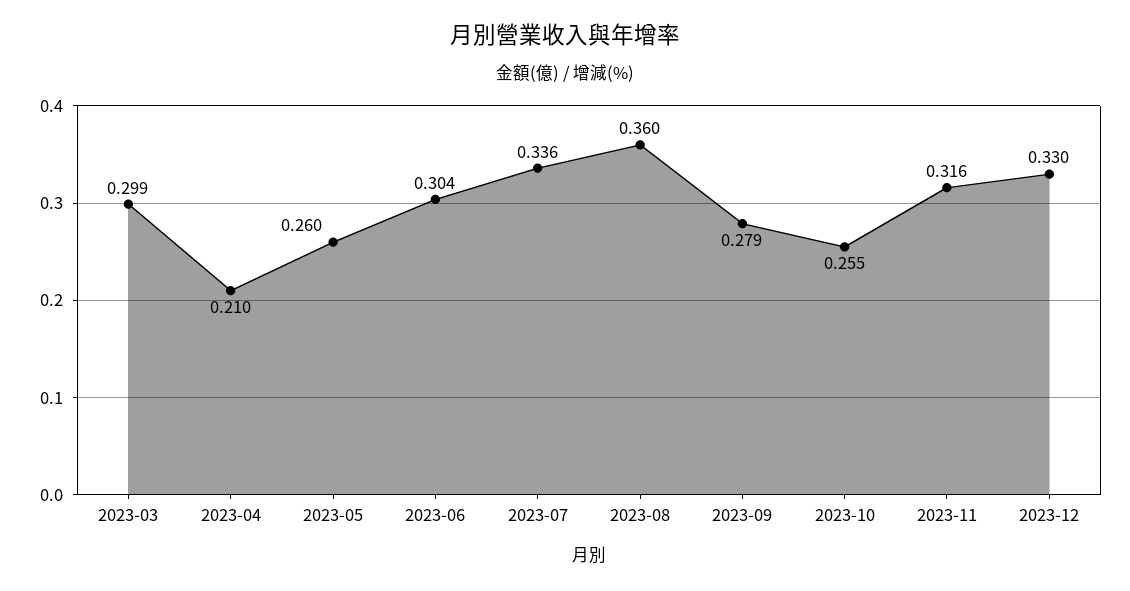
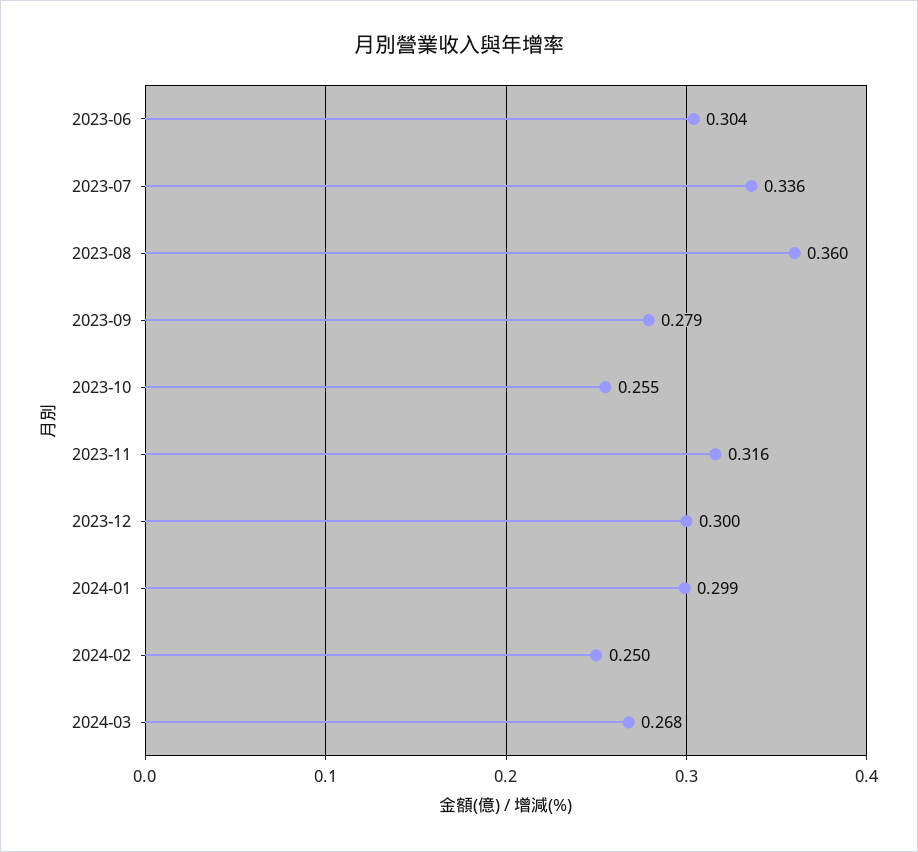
2023-03: 0.299 -> none
2023-04: 0.21 -> none
2023-05: 0.26 -> none
2023-12: 0.33 -> 0.3
2024-01: none -> 0.299
2024-02: none -> 0.25
2024-03: none -> 0.268

